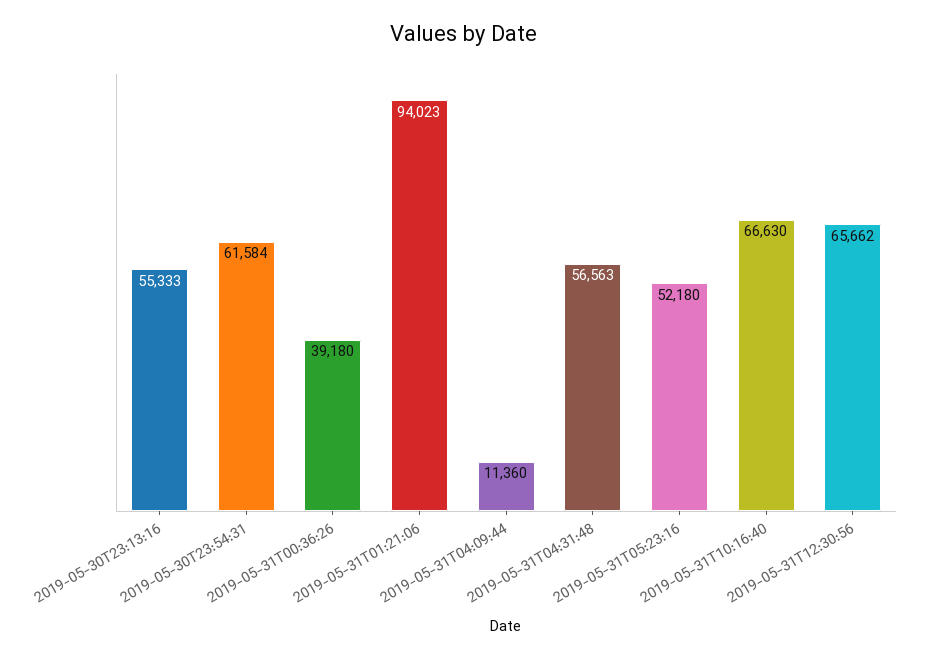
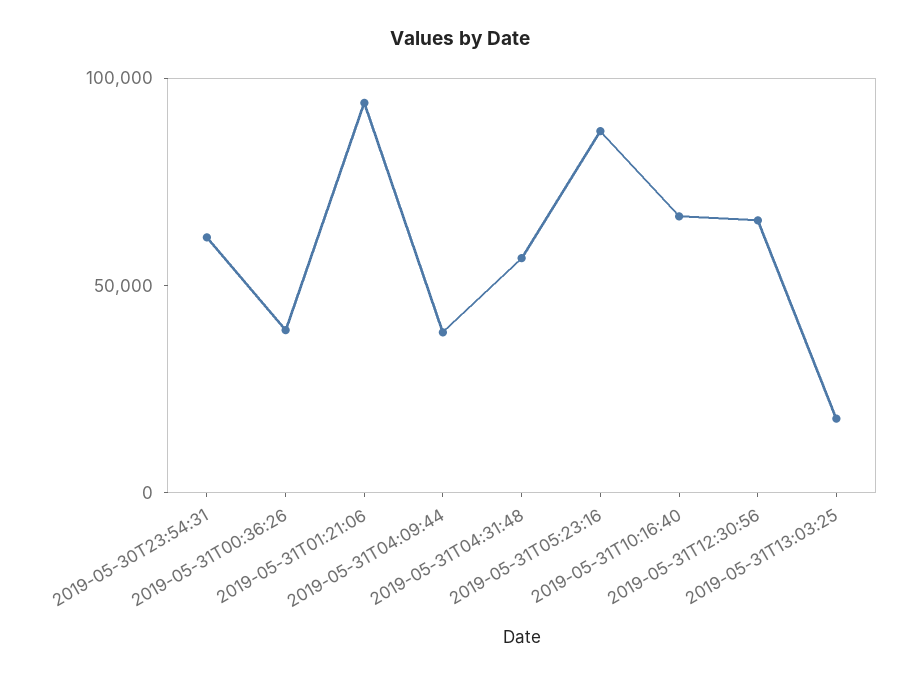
2019-05-30T23:13:16: 55333 -> none
2019-05-31T04:09:44: 11360 -> 40000
2019-05-31T05:23:16: 52180 -> 90000
2019-05-31T13:03:25: none -> 20000

